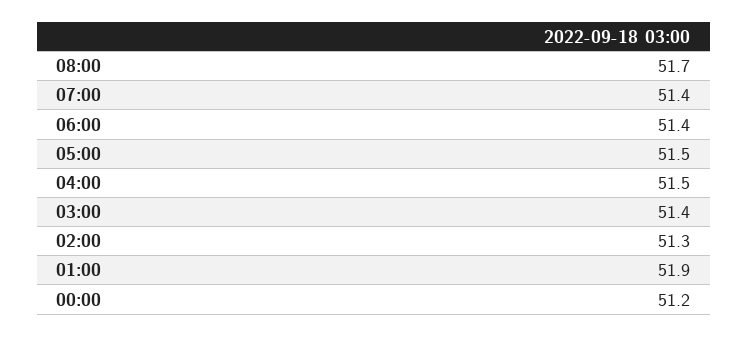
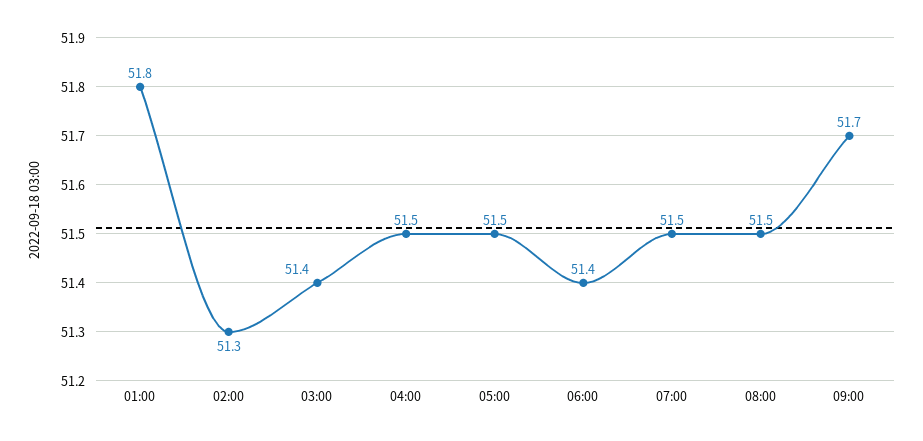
08:00: 51.7 -> 51.5
07:00: 51.4 -> 51.5
01:00: 51.9 -> 51.8
00:00: 51.2 -> none
09:00: none -> 51.7

